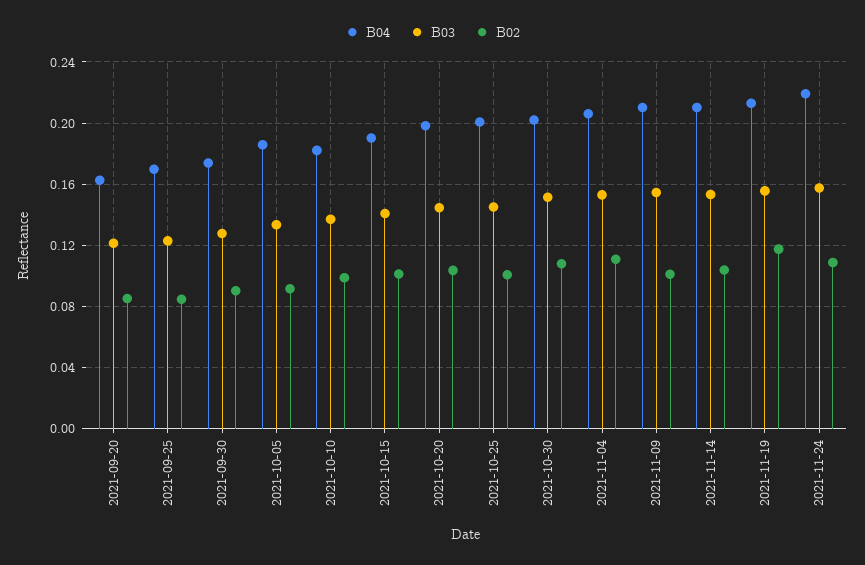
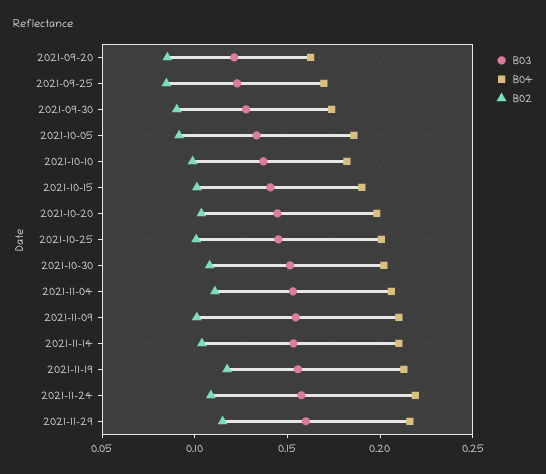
B03, 2021-11-29: none -> 0.16
B04, 2021-11-29: none -> 0.215
B02, 2021-11-29: none -> 0.115

